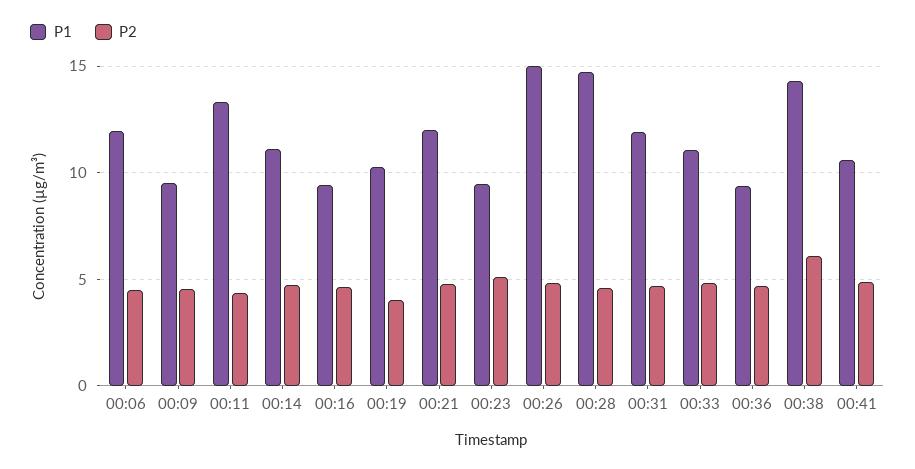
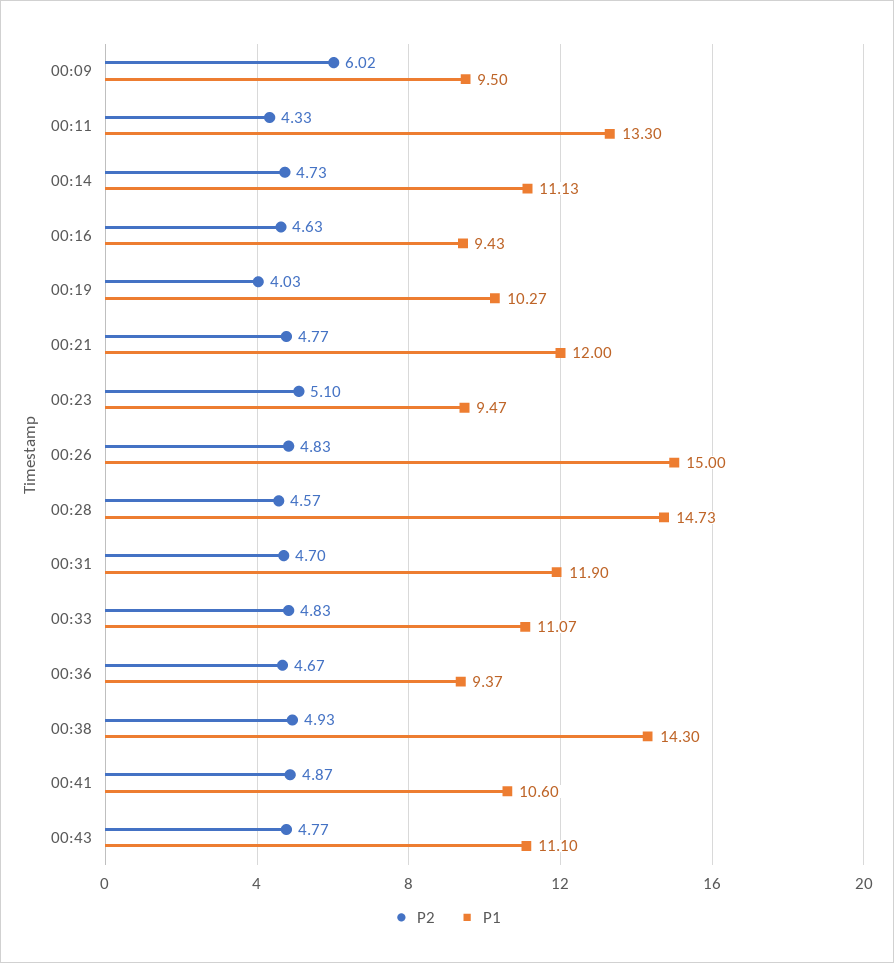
P1, 00:06: 12 -> none
P2, 00:06: 4.5 -> none
P2, 00:09: 4.5 -> 6.02
P2, 00:38: 6 -> 4.93
P2, 00:43: none -> 4.77
P1, 00:43: none -> 11.1

